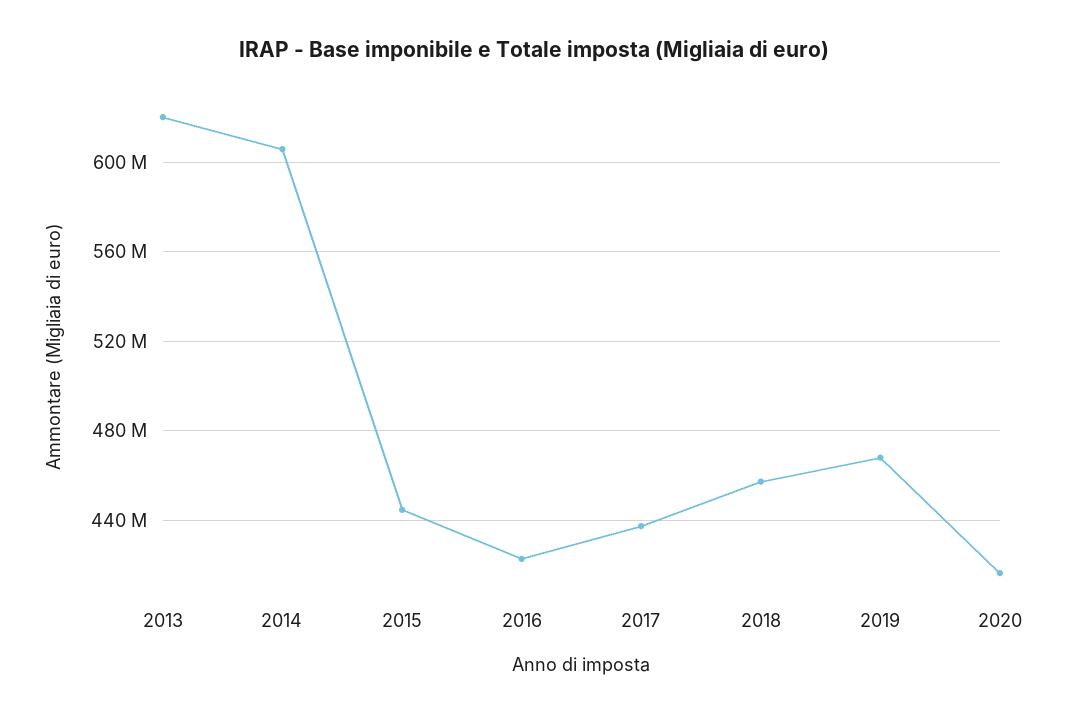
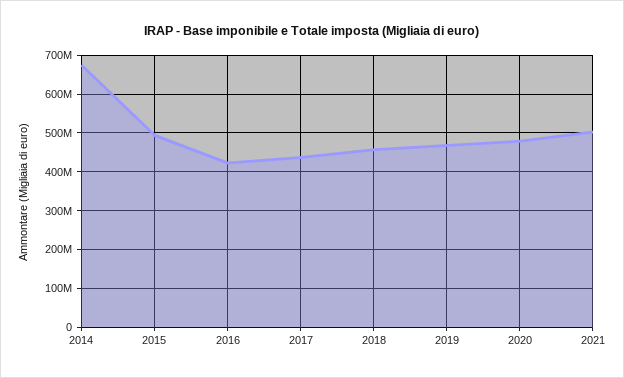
2013: 620000000 -> none
2014: 605000000 -> 680000000
2015: 445000000 -> 500000000
2020: 415000000 -> 480000000
2021: none -> 500000000

